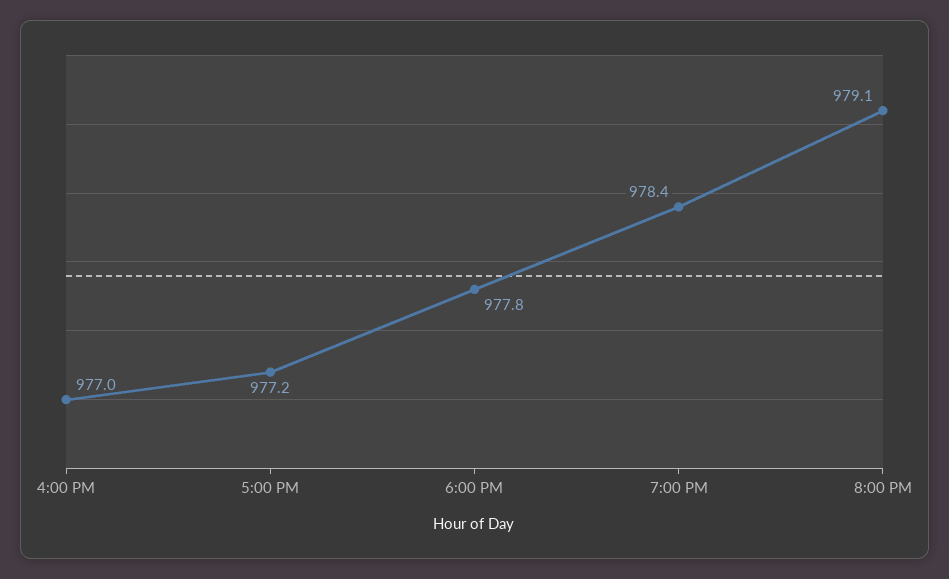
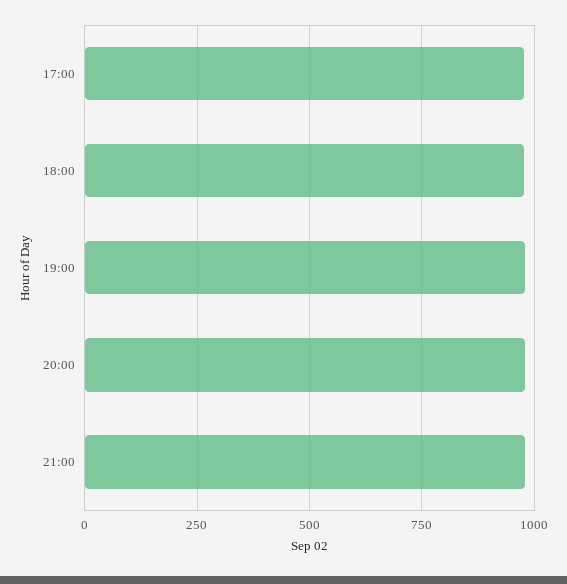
4:00 PM: 977 -> none
21:00: none -> 975

